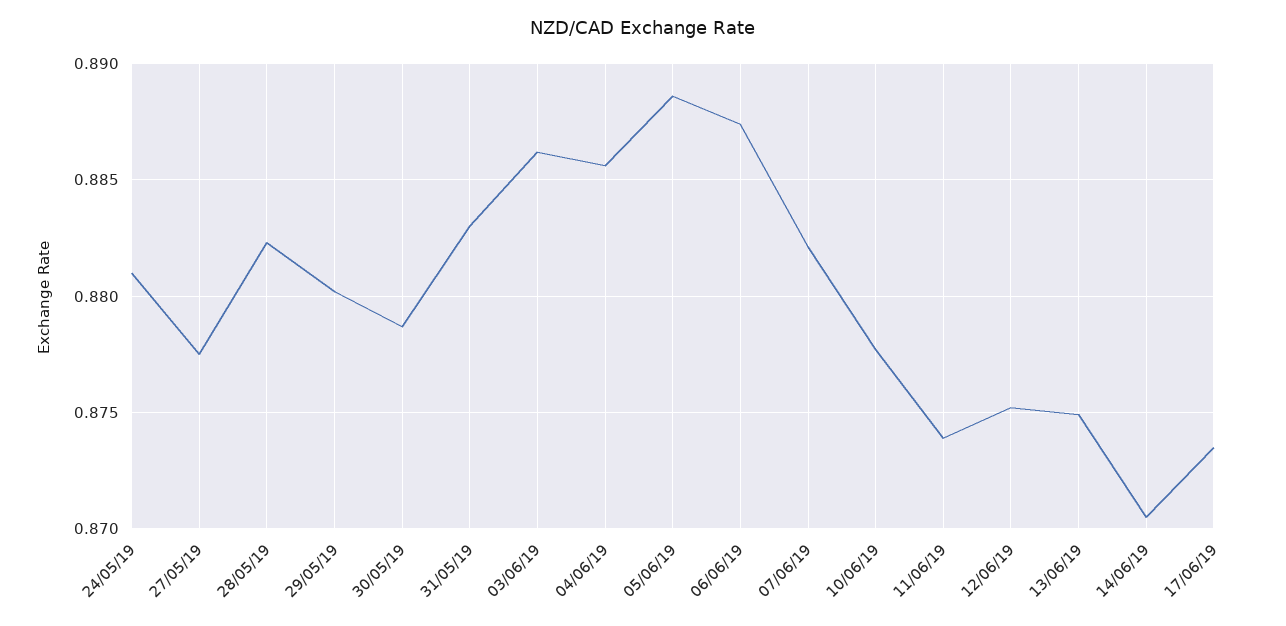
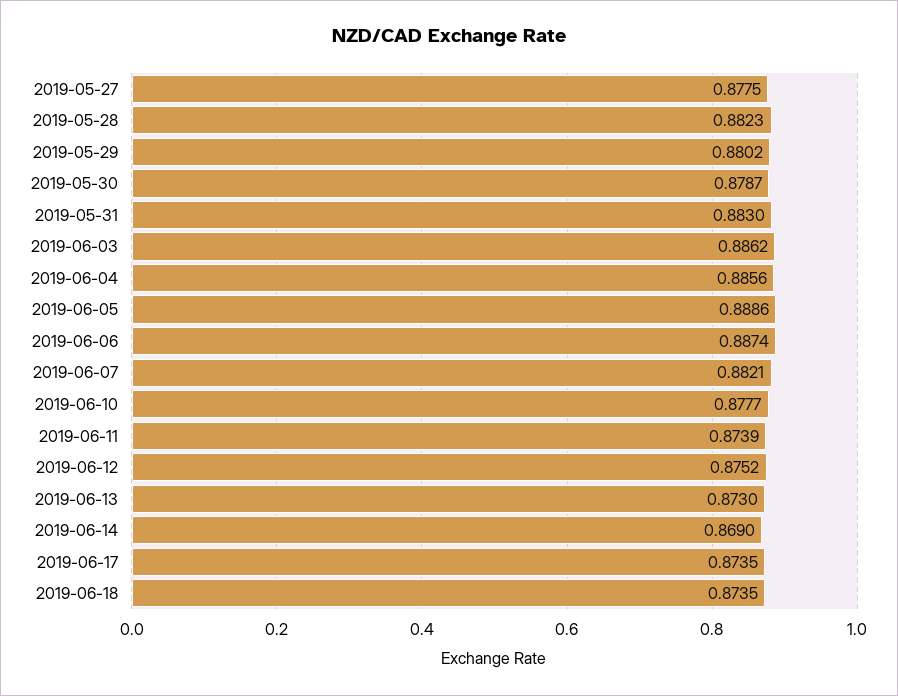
24/05/19: 0.881 -> none
13/06/19: 0.875 -> 0.873
14/06/19: 0.8705 -> 0.869
2019-06-18: none -> 0.8735

